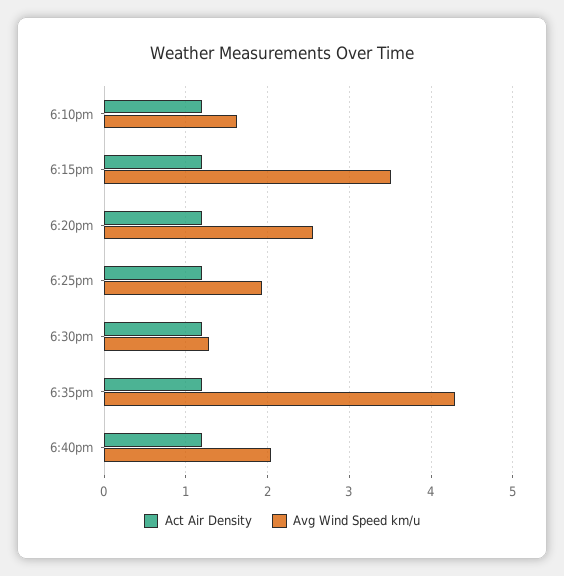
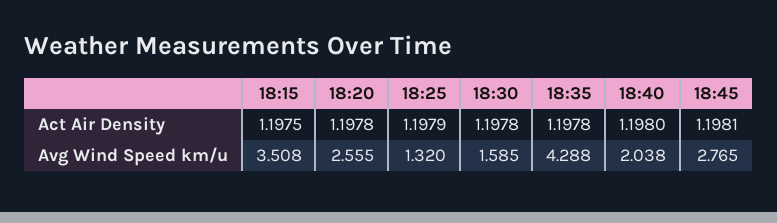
Act Air Density, 6:10pm: 1.2 -> none
Avg Wind Speed km/u, 6:10pm: 1.6 -> none
Avg Wind Speed km/u, 6:25pm: 1.9 -> 1.32
Avg Wind Speed km/u, 6:30pm: 1.3 -> 1.585
Act Air Density, 18:45: none -> 1.1981
Avg Wind Speed km/u, 18:45: none -> 2.765

